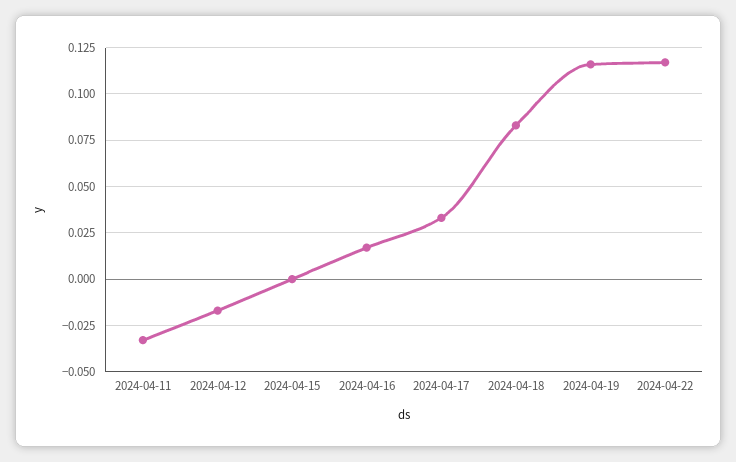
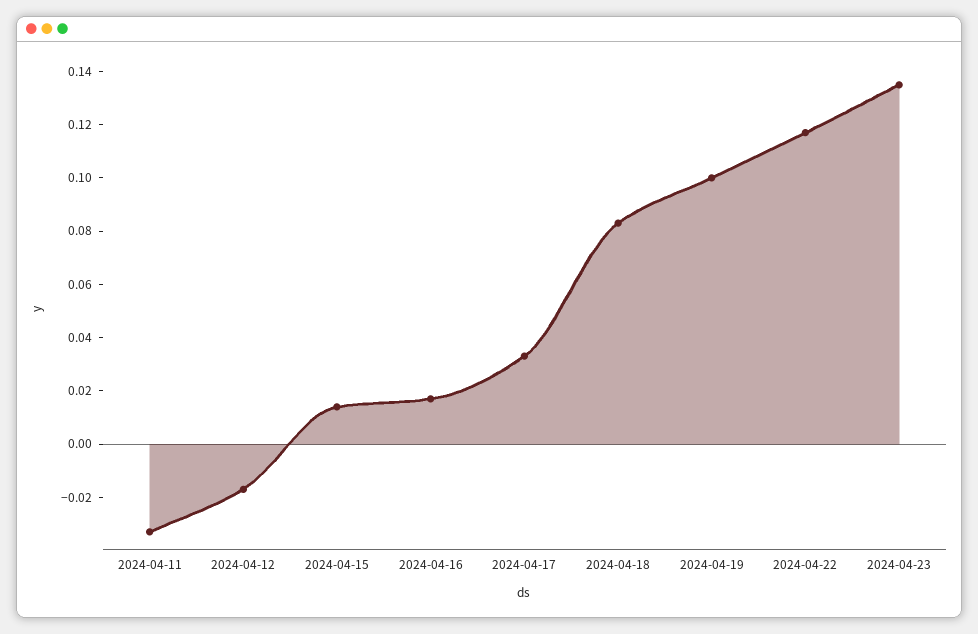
2024-04-15: 0 -> 0.015
2024-04-19: 0.115 -> 0.1
2024-04-23: none -> 0.135

